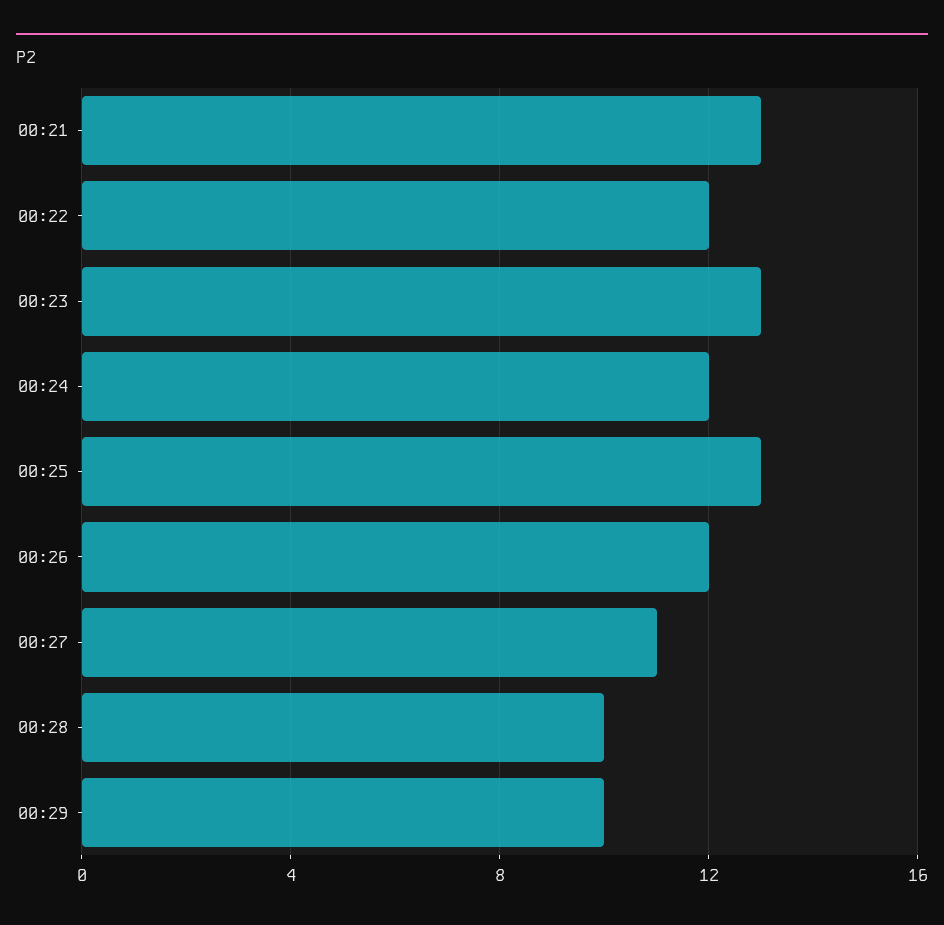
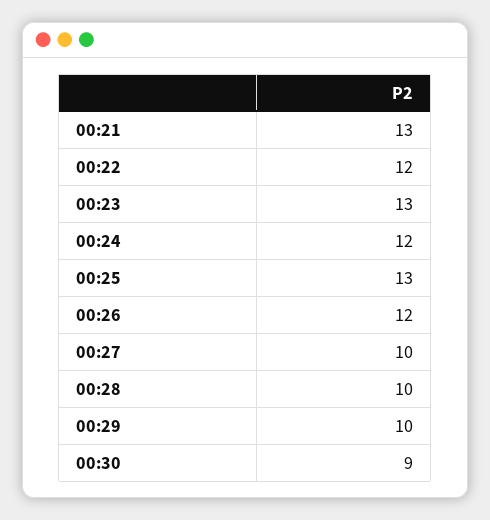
00:27: 11 -> 10
00:30: none -> 9

